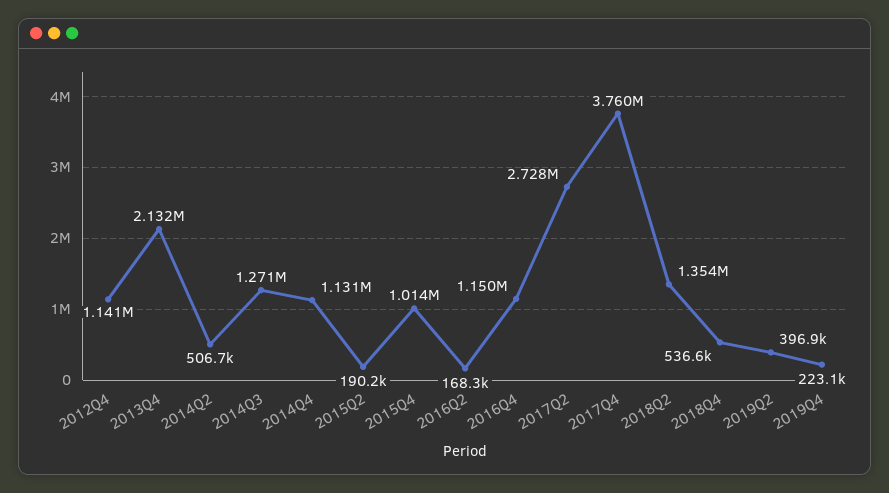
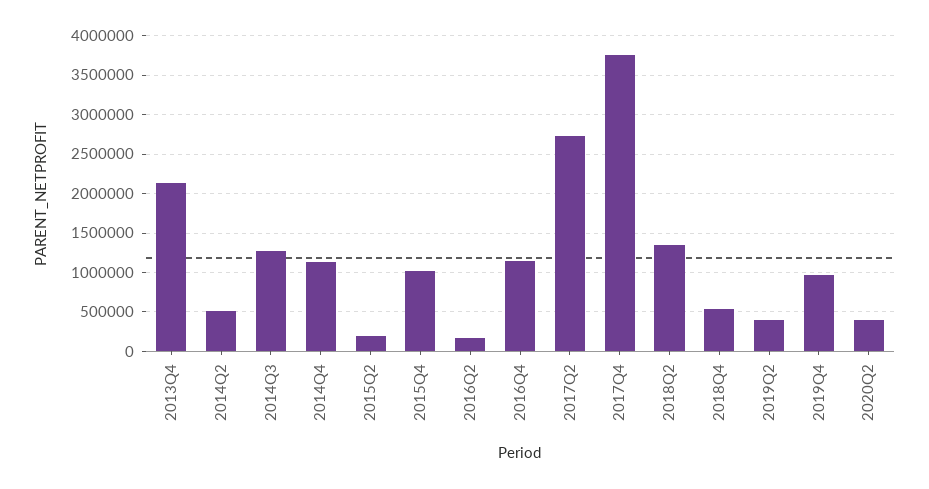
2012Q4: 1141000 -> none
2019Q4: 223100 -> 1000000
2020Q2: none -> 400000

